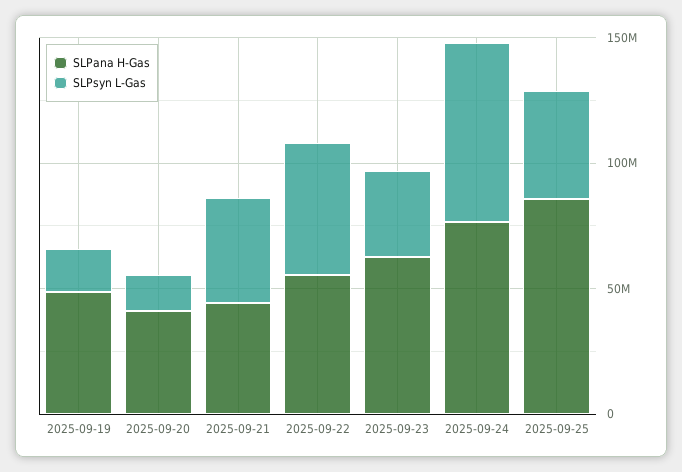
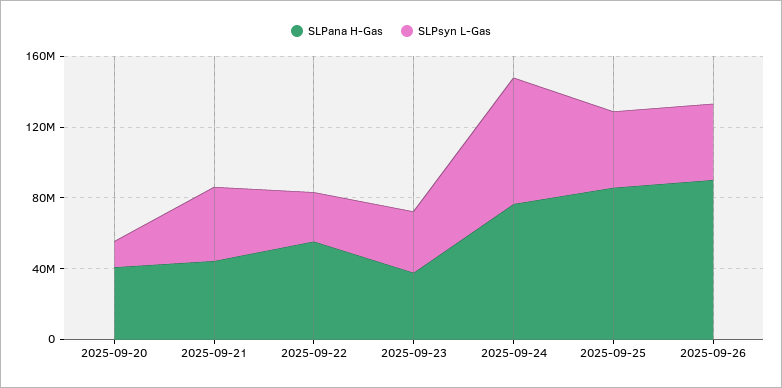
SLPana H-Gas, 2025-09-19: 50000000 -> none
SLPsyn L-Gas, 2025-09-19: 20000000 -> none
SLPsyn L-Gas, 2025-09-22: 50000000 -> 30000000
SLPana H-Gas, 2025-09-23: 60000000 -> 40000000
SLPana H-Gas, 2025-09-26: none -> 90000000
SLPsyn L-Gas, 2025-09-26: none -> 40000000

